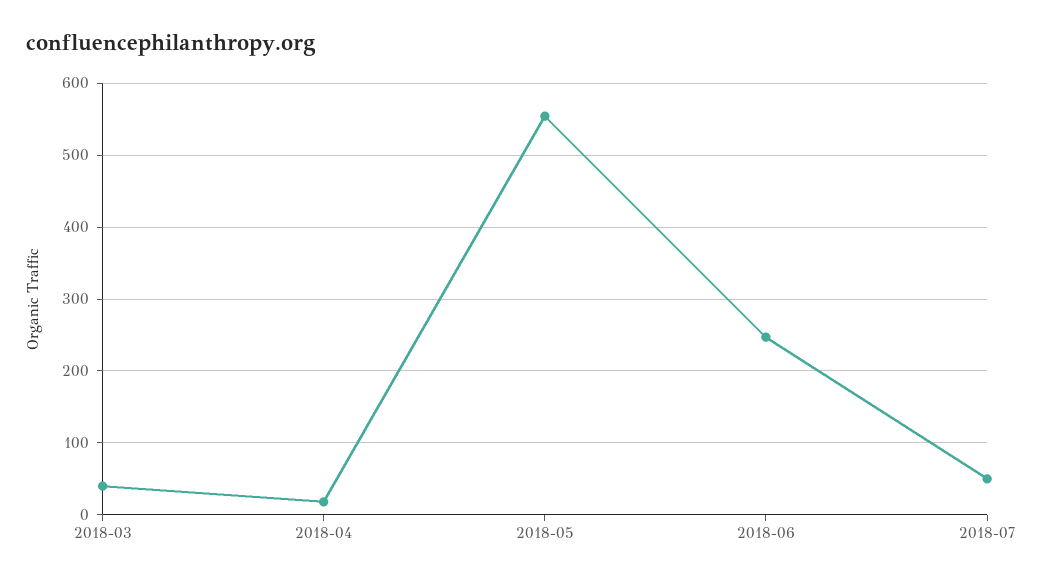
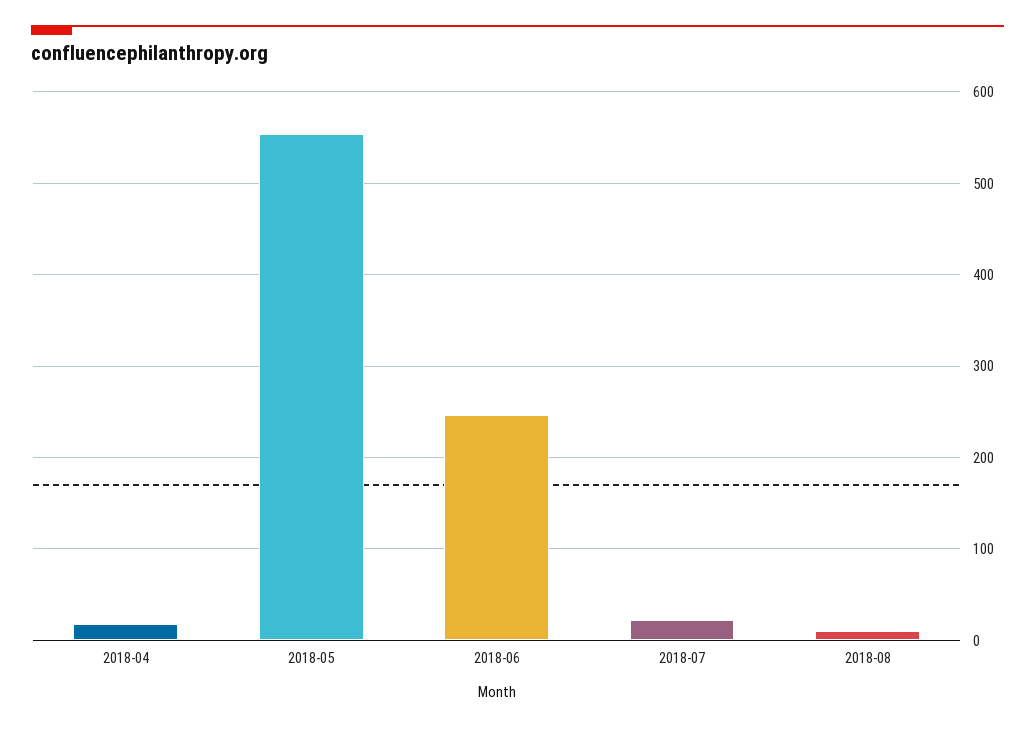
2018-03: 40 -> none
2018-07: 50 -> 20
2018-08: none -> 10

